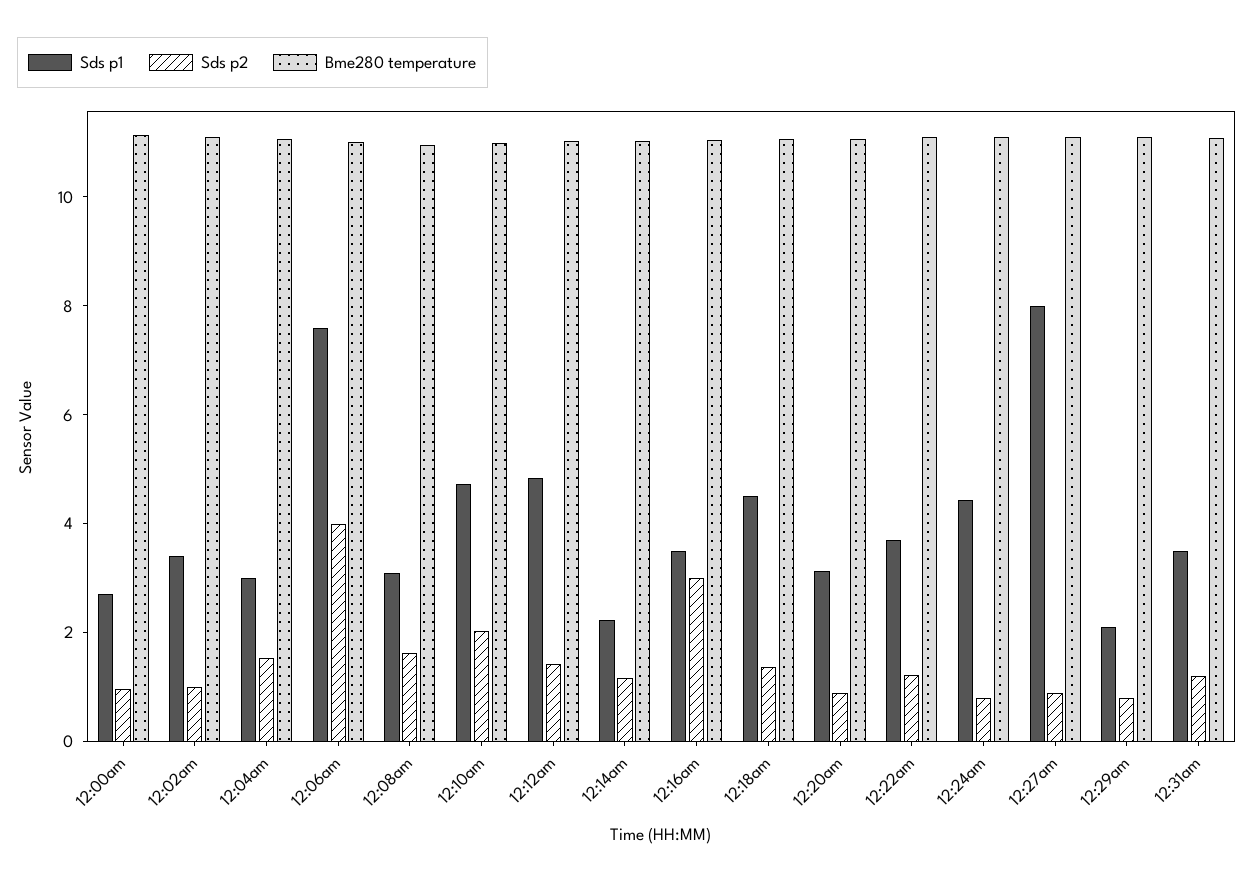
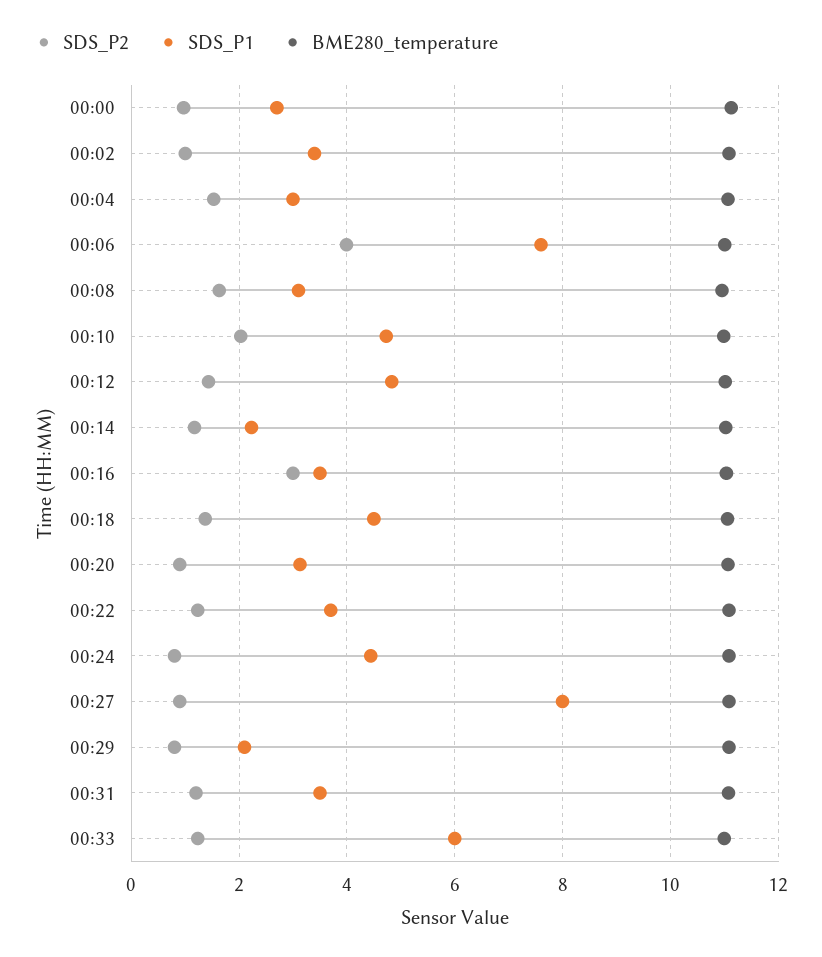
Sds p2, 00:33: none -> 1.2
Sds p1, 00:33: none -> 6
Bme280 temperature, 00:33: none -> 11

